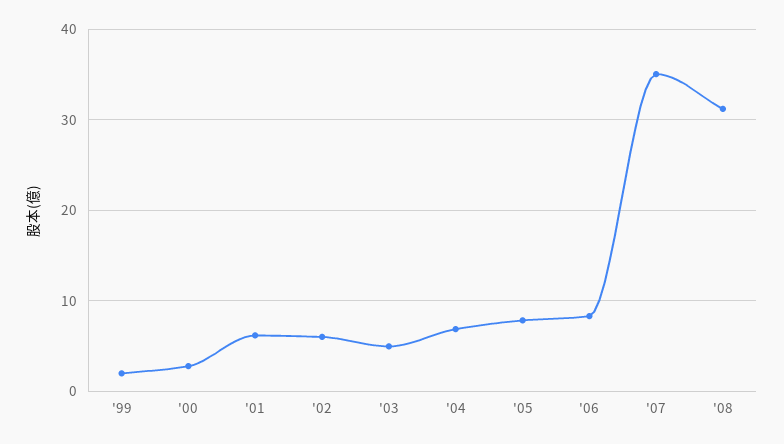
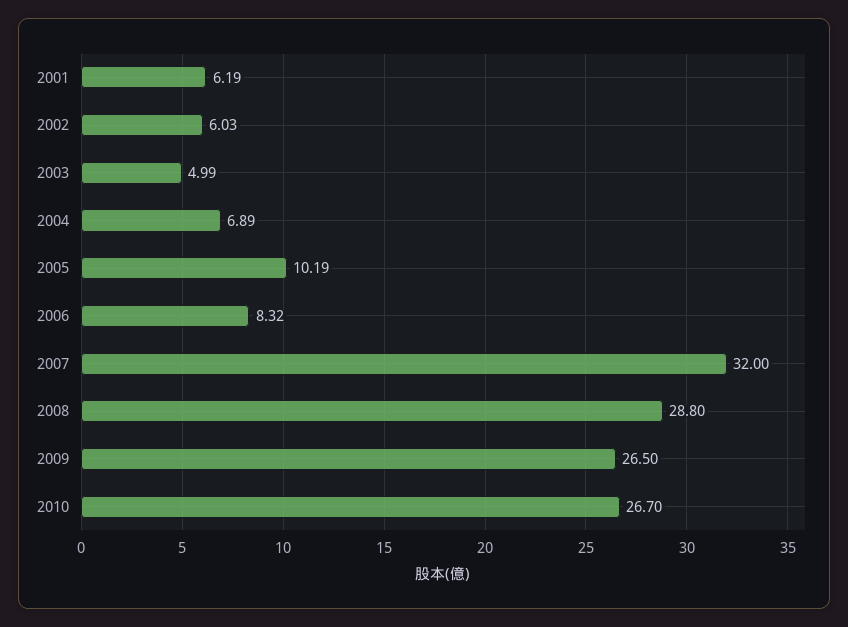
'99: 2 -> none
'00: 3 -> none
'05: 8 -> 10.19
'07: 35 -> 32
'08: 31 -> 28.8
2009: none -> 26.5
2010: none -> 26.7

